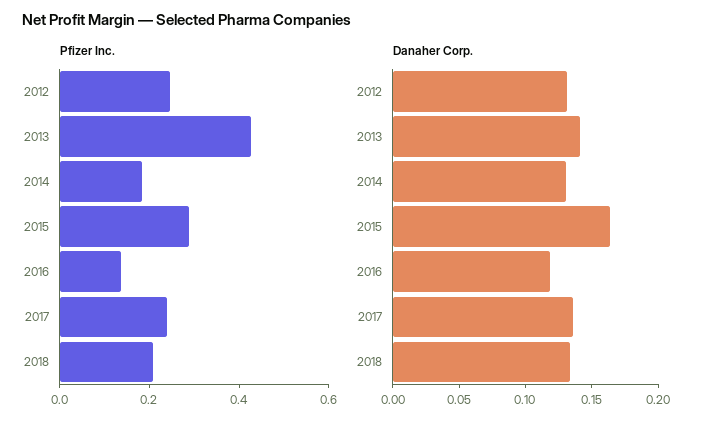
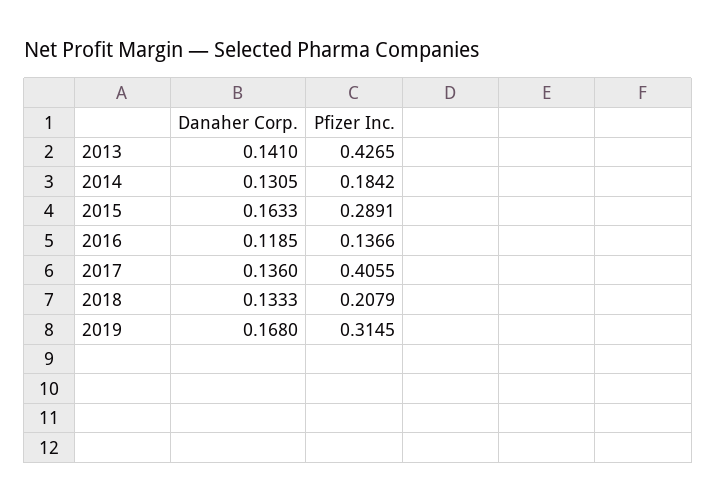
Pfizer Inc., 2012: 0.25 -> none
Pfizer Inc., 2017: 0.25 -> 0.4055
Danaher Corp., 2012: 0.13 -> none
Danaher Corp., 2019: none -> 0.168
Pfizer Inc., 2019: none -> 0.3145

